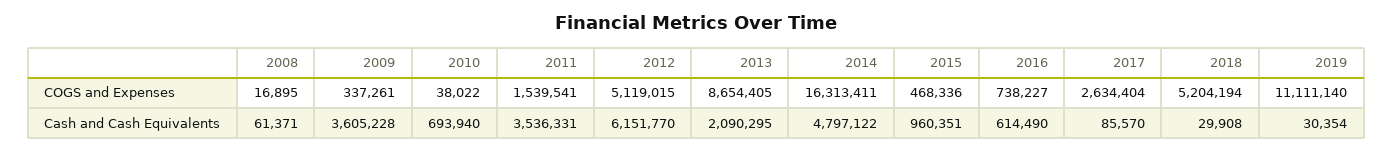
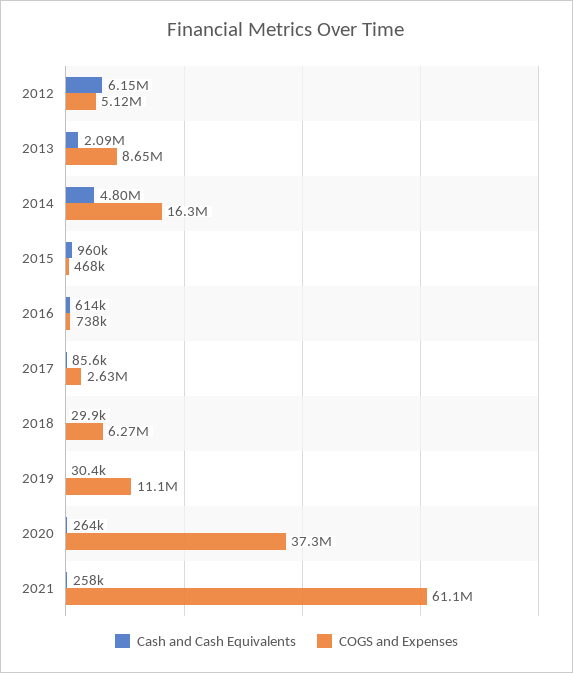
COGS and Expenses, 2008: 16895 -> none
COGS and Expenses, 2009: 337261 -> none
COGS and Expenses, 2010: 38022 -> none
COGS and Expenses, 2011: 1539541 -> none
COGS and Expenses, 2018: 5204194 -> 6270000
Cash and Cash Equivalents, 2008: 61371 -> none
Cash and Cash Equivalents, 2009: 3605228 -> none
Cash and Cash Equivalents, 2010: 693940 -> none
Cash and Cash Equivalents, 2011: 3536331 -> none
Cash and Cash Equivalents, 2020: none -> 264000
COGS and Expenses, 2020: none -> 37300000
Cash and Cash Equivalents, 2021: none -> 258000
COGS and Expenses, 2021: none -> 61100000

